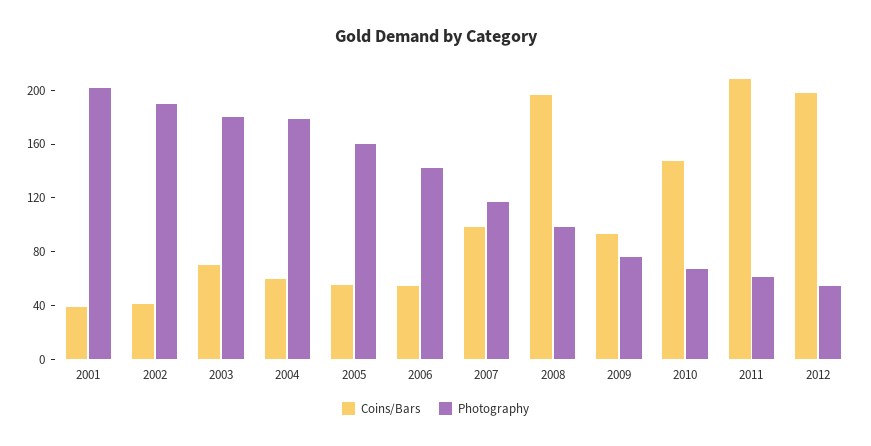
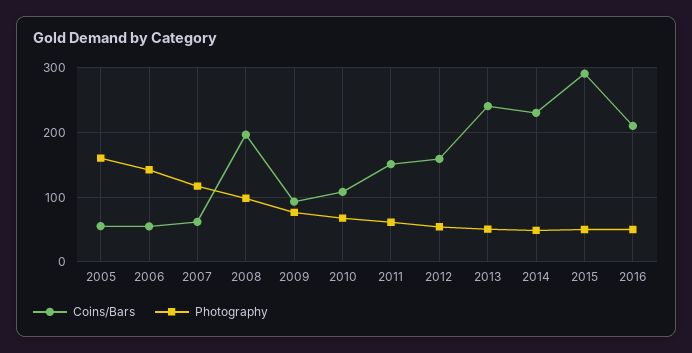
Coins/Bars, 2001: 40 -> none
Photography, 2001: 200 -> none
Coins/Bars, 2002: 40 -> none
Photography, 2002: 190 -> none
Coins/Bars, 2003: 70 -> none
Photography, 2003: 180 -> none
Coins/Bars, 2004: 60 -> none
Photography, 2004: 180 -> none
Coins/Bars, 2007: 100 -> 60
Coins/Bars, 2010: 150 -> 110
Coins/Bars, 2011: 210 -> 150
Coins/Bars, 2012: 200 -> 160
Coins/Bars, 2013: none -> 240
Photography, 2013: none -> 50
Coins/Bars, 2014: none -> 230
Photography, 2014: none -> 50
Coins/Bars, 2015: none -> 290
Photography, 2015: none -> 50
Coins/Bars, 2016: none -> 210
Photography, 2016: none -> 50

